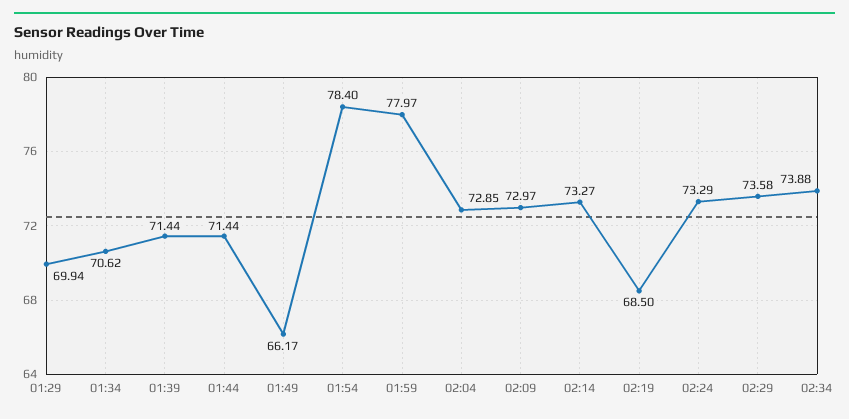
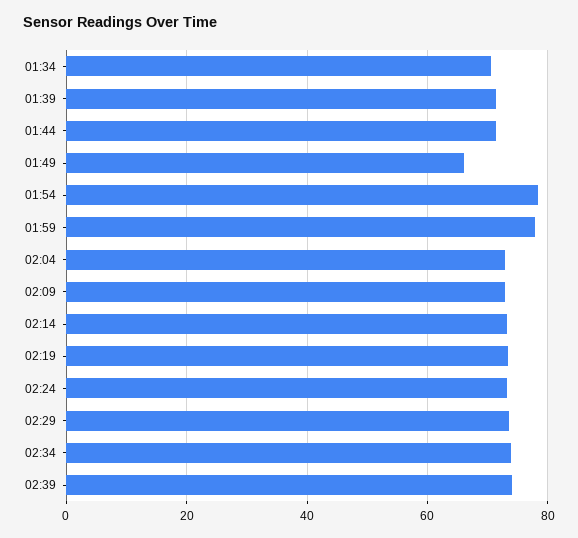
01:29: 69.94 -> none
02:19: 68.5 -> 74
02:39: none -> 74

